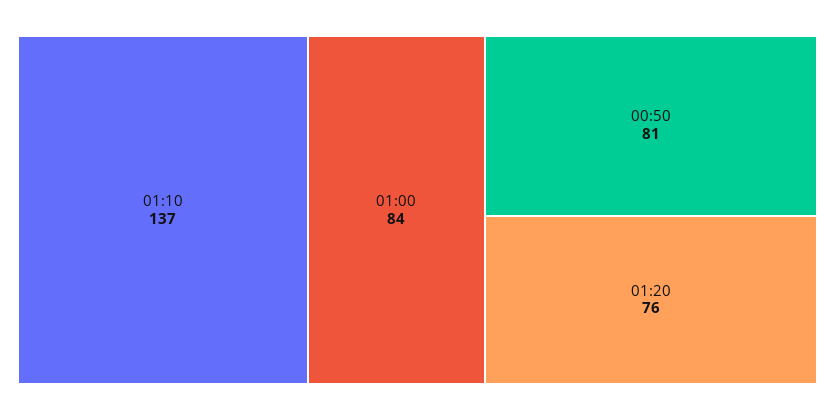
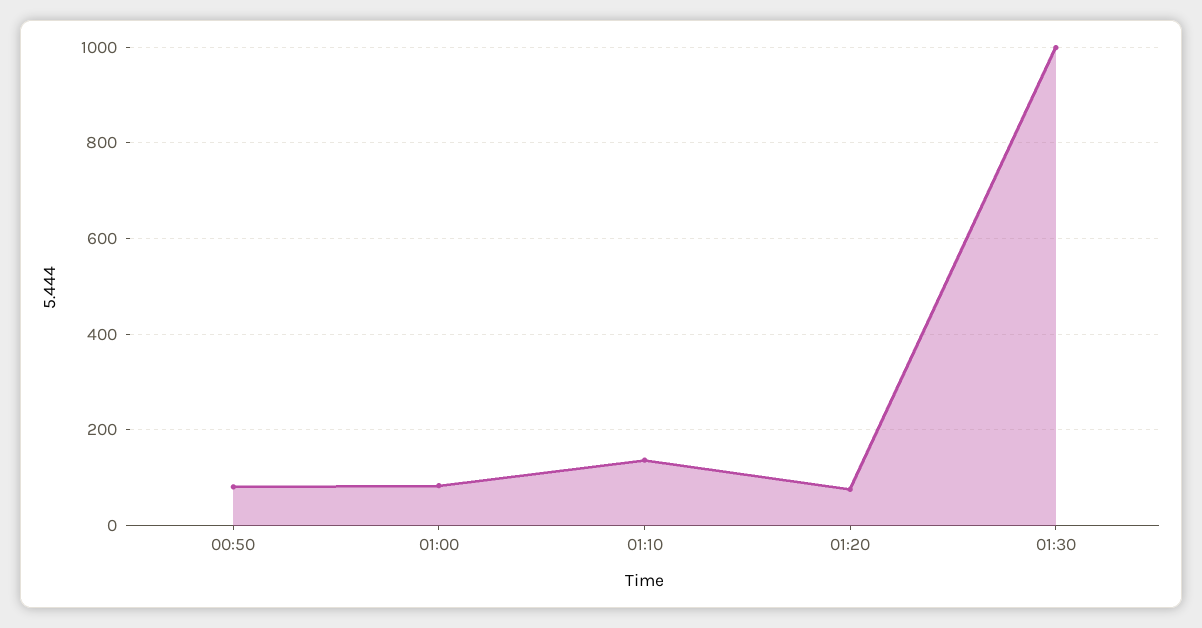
01:30: none -> 1000

